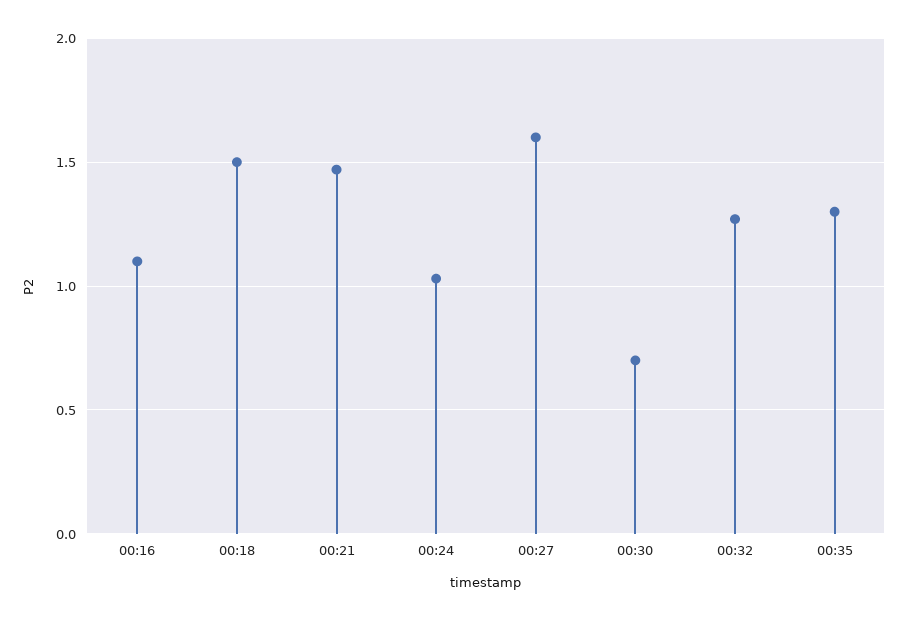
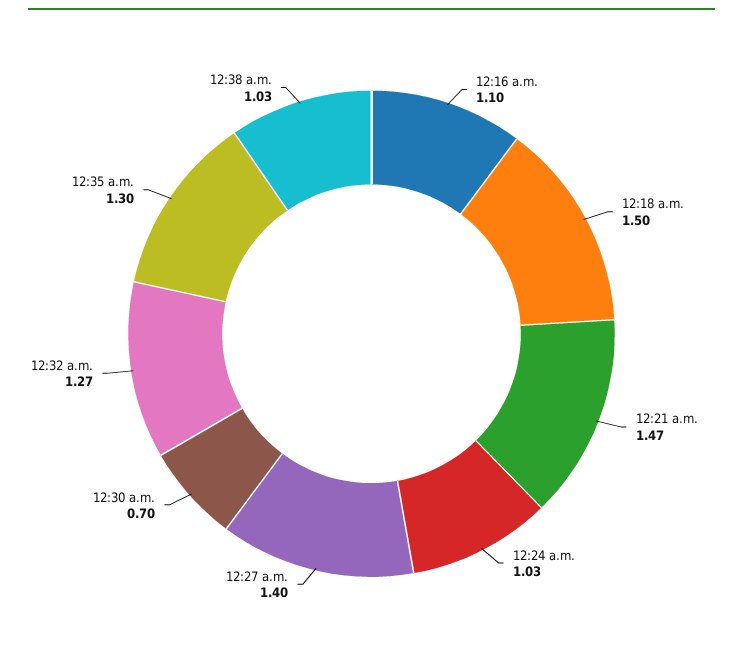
00:27: 1.6 -> 1.4
12:38 a.m.: none -> 1.03

